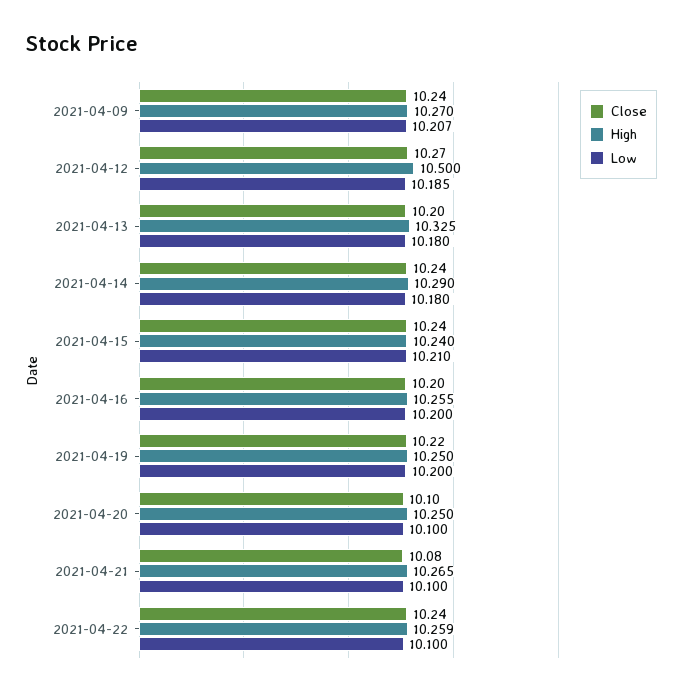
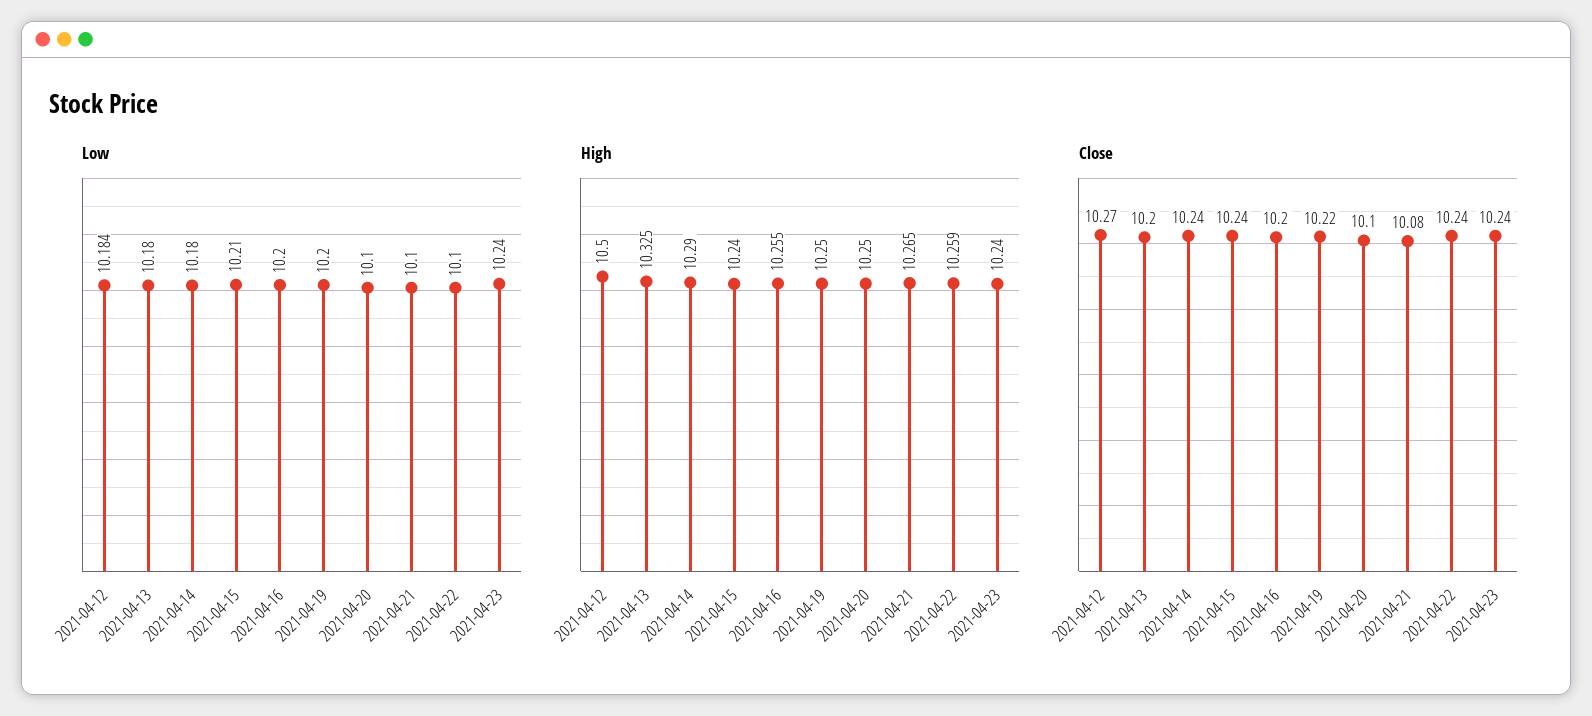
Close, 2021-04-09: 10.24 -> none
High, 2021-04-09: 10.27 -> none
Low, 2021-04-09: 10.207 -> none
Low, 2021-04-12: 10.185 -> 10.184
Low, 2021-04-23: none -> 10.24
High, 2021-04-23: none -> 10.24
Close, 2021-04-23: none -> 10.24

